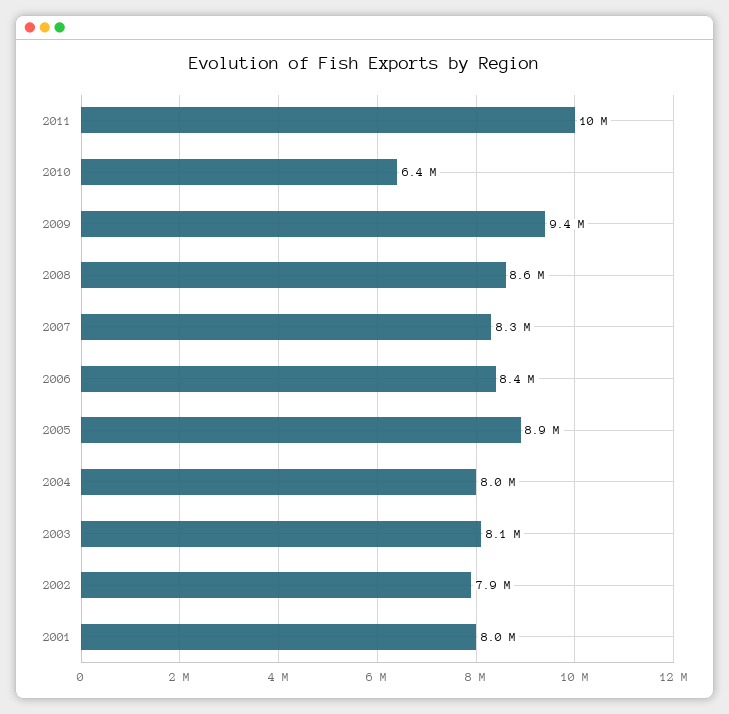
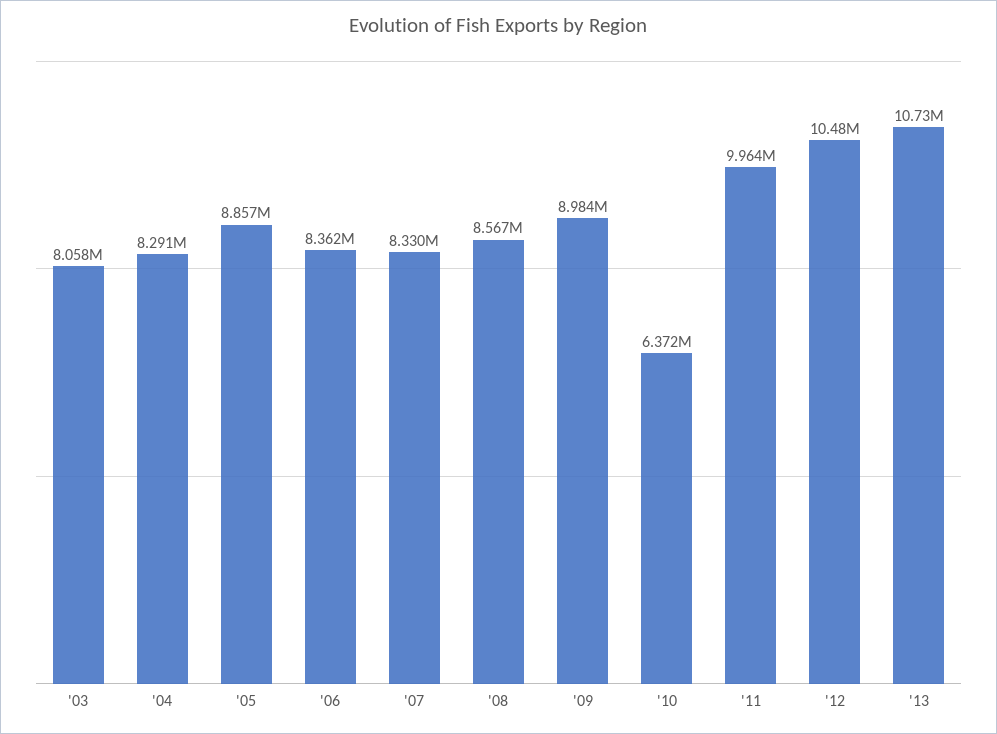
2009: 9400000 -> 8984000
2004: 8000000 -> 8291000
2002: 7900000 -> none
2001: 8000000 -> none
'12: none -> 10480000
'13: none -> 10730000

